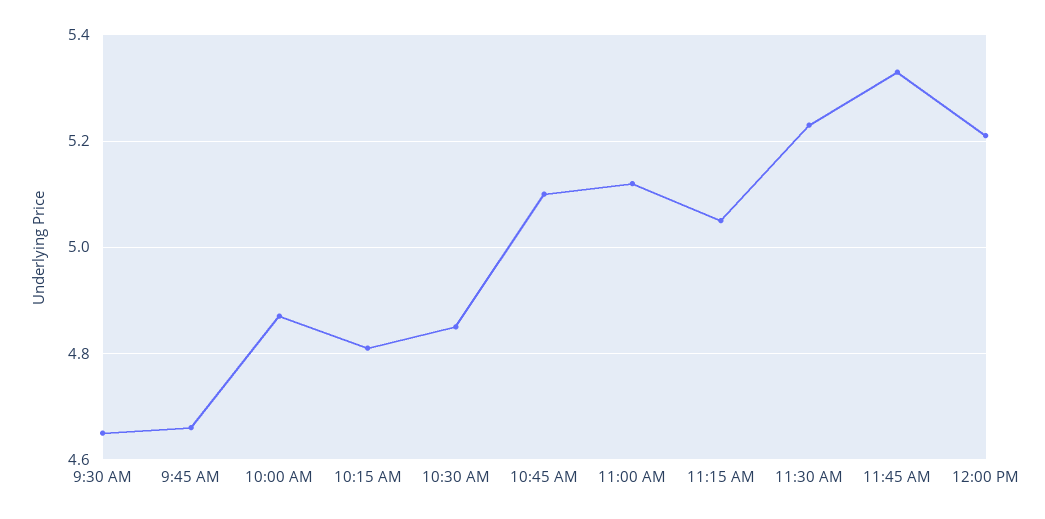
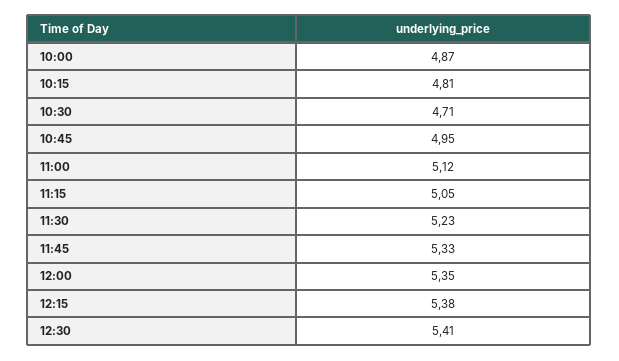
9:30 AM: 4.65 -> none
9:45 AM: 4.65 -> none
10:30 AM: 4.85 -> 4.71
10:45 AM: 5.1 -> 4.95
12:00 PM: 5.2 -> 5.35
12:15: none -> 5.38
12:30: none -> 5.41

